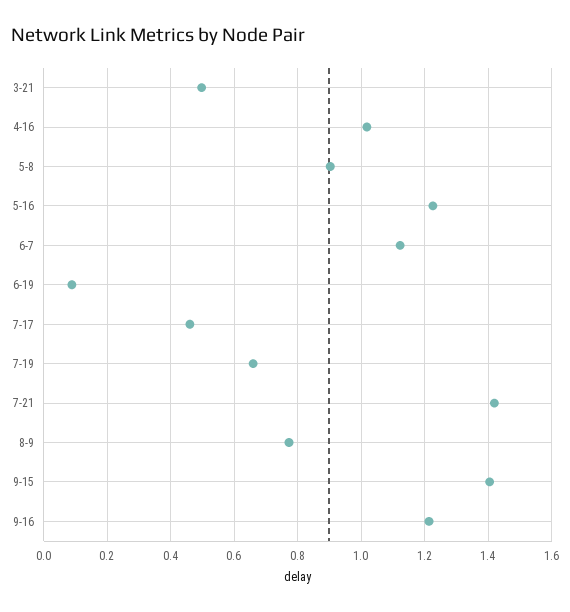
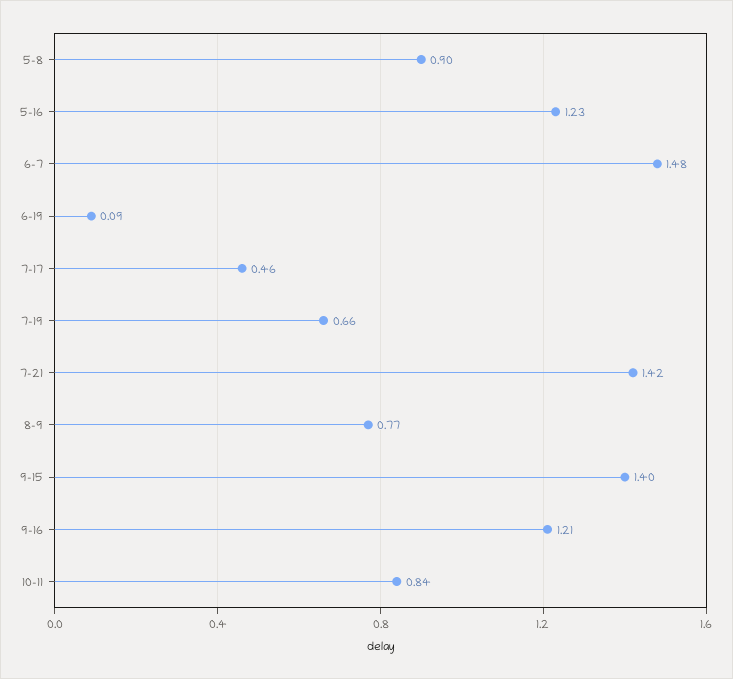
3-21: 0.5 -> none
4-16: 1.02 -> none
6-7: 1.12 -> 1.48
10-11: none -> 0.84

